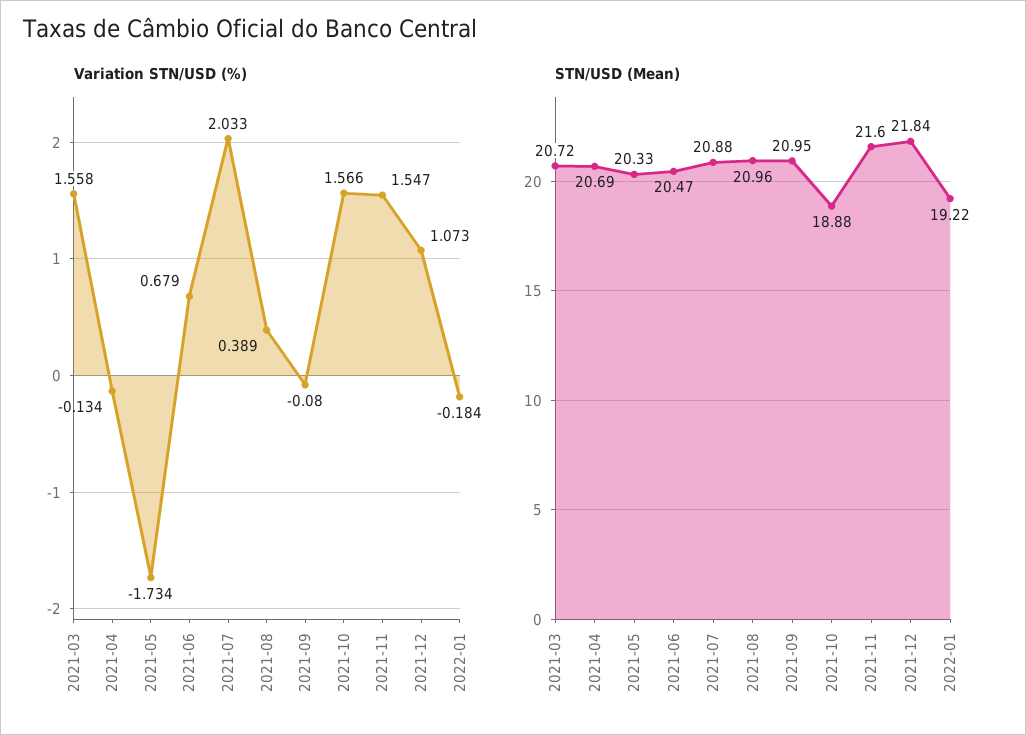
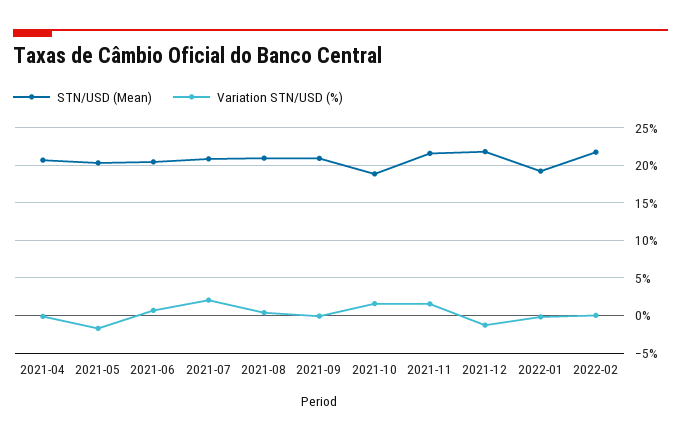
Variation STN/USD (%), 2021-03: 1.558 -> none
Variation STN/USD (%), 2021-12: 1.073 -> -1
STN/USD (Mean), 2021-03: 20.72 -> none
STN/USD (Mean), 2022-02: none -> 22
Variation STN/USD (%), 2022-02: none -> 0

